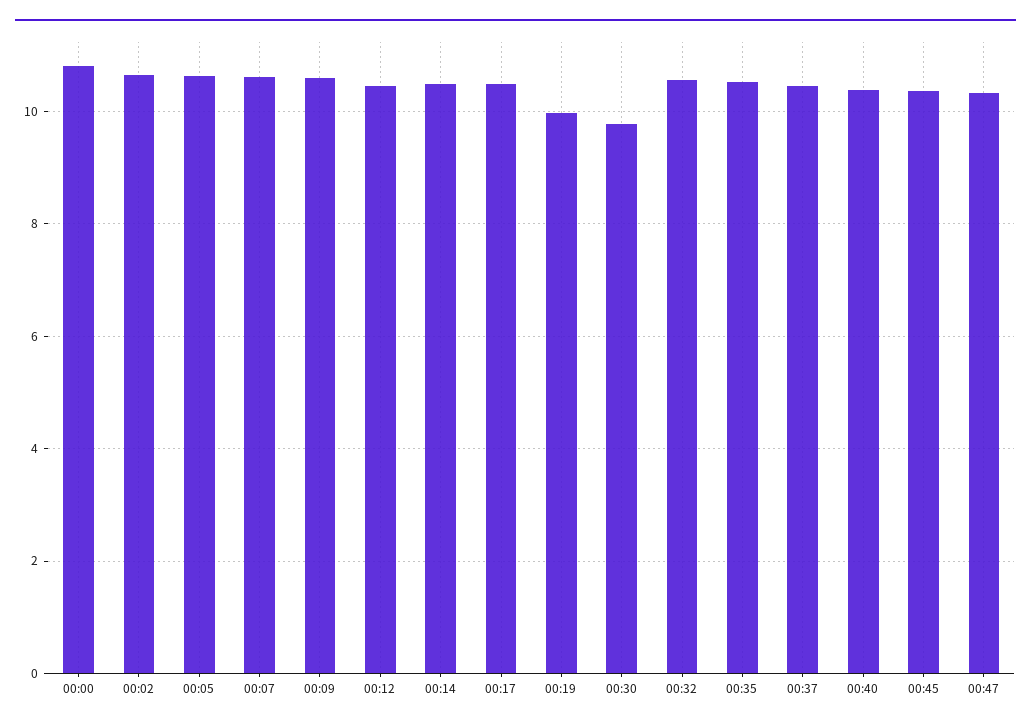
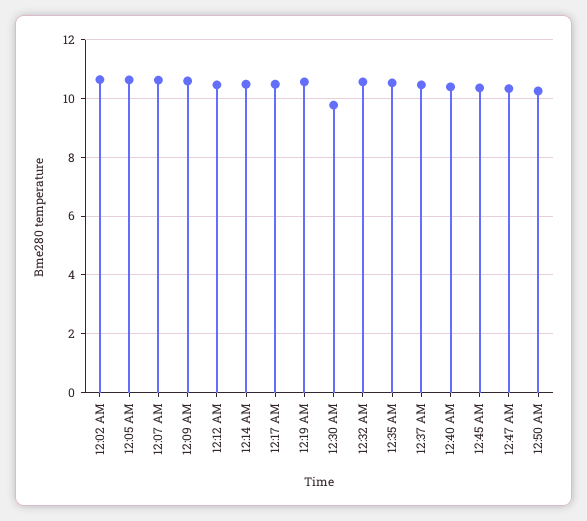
00:00: 10.8 -> none
00:19: 10 -> 10.5
12:50 AM: none -> 10.25

